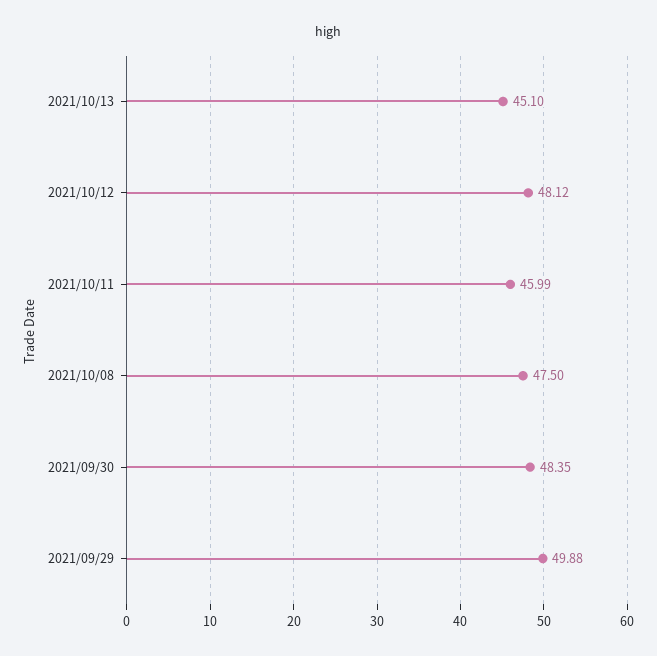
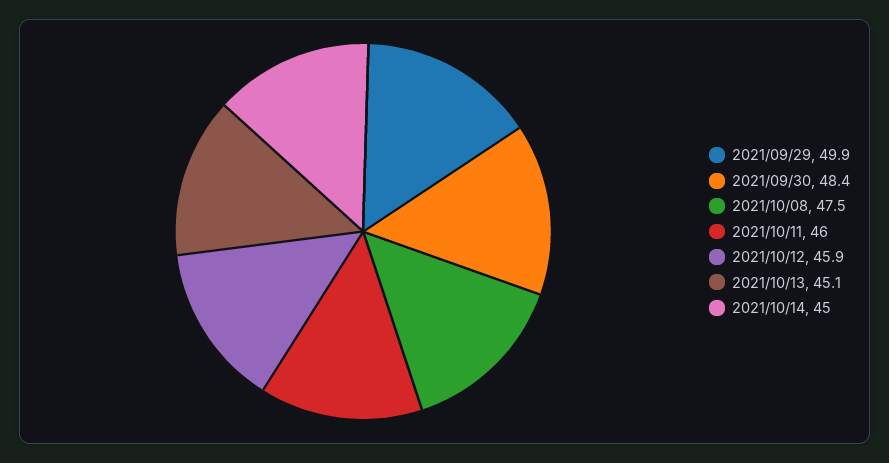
2021/10/12: 48.12 -> 45.9
2021/10/14: none -> 45

